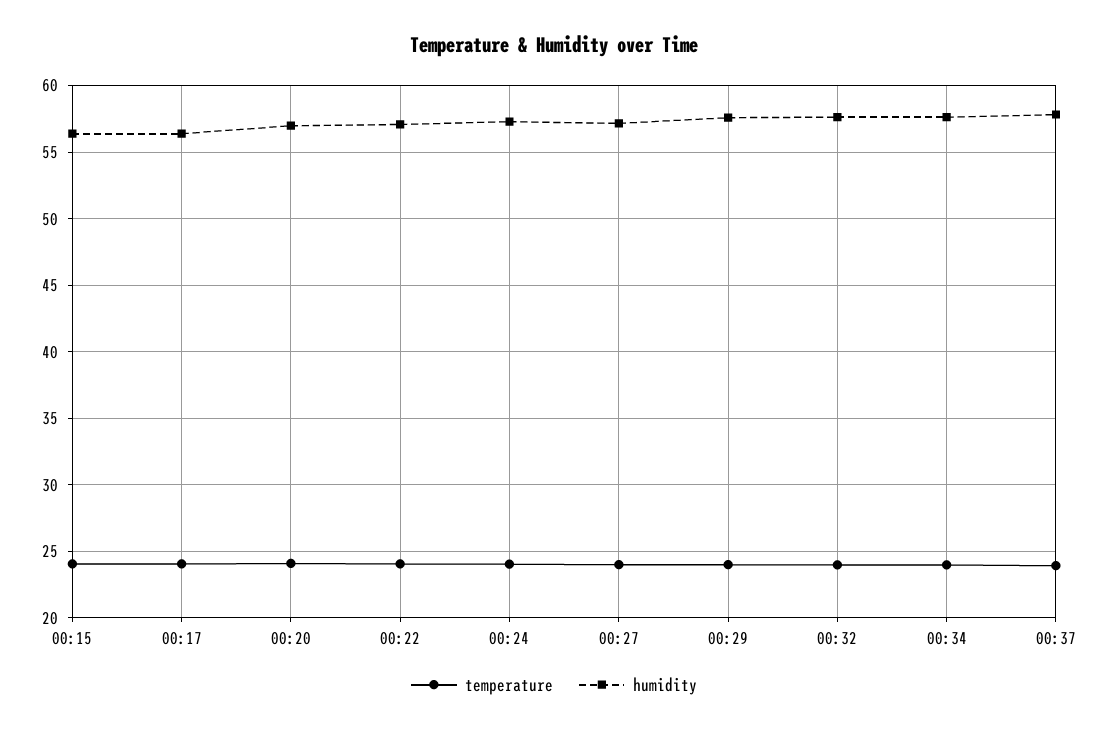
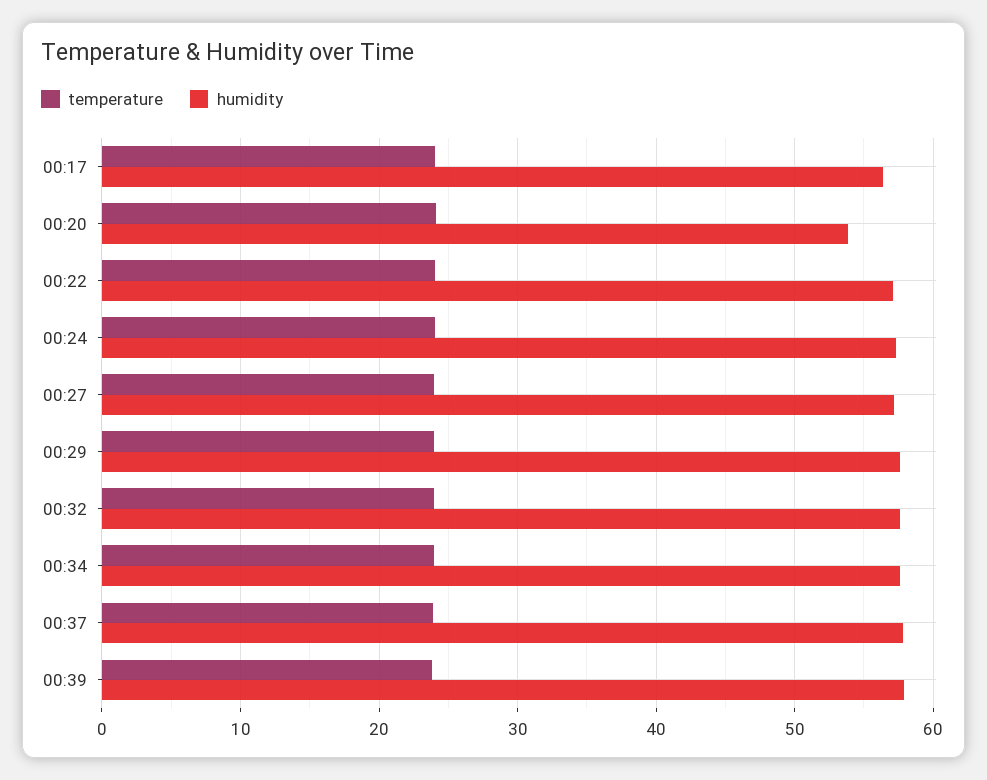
temperature, 00:15: 24 -> none
humidity, 00:15: 56.5 -> none
humidity, 00:20: 57 -> 54
temperature, 00:39: none -> 24
humidity, 00:39: none -> 58

